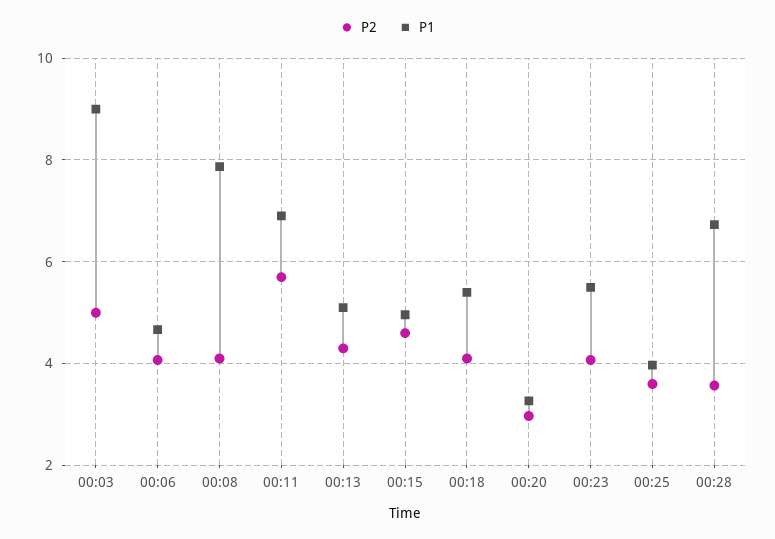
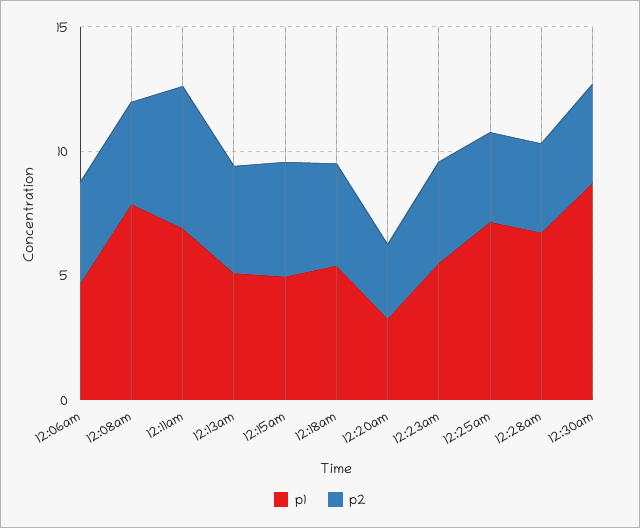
P2, 00:03: 5 -> none
P1, 00:03: 9 -> none
P1, 00:25: 4 -> 7
P1, 12:30am: none -> 9
P2, 12:30am: none -> 4

